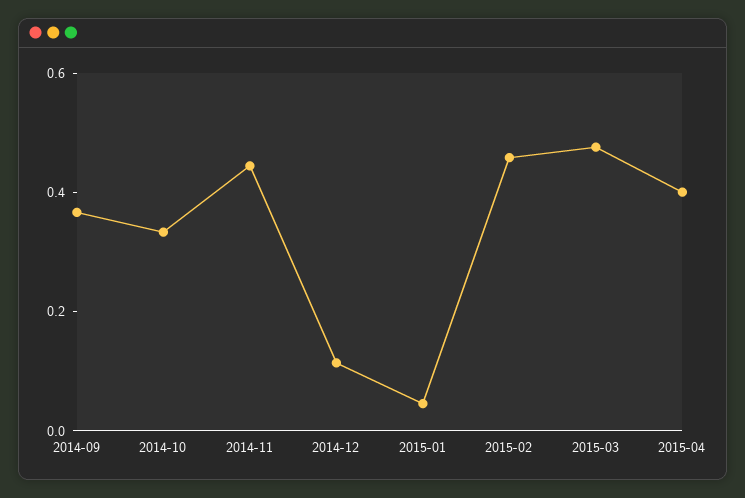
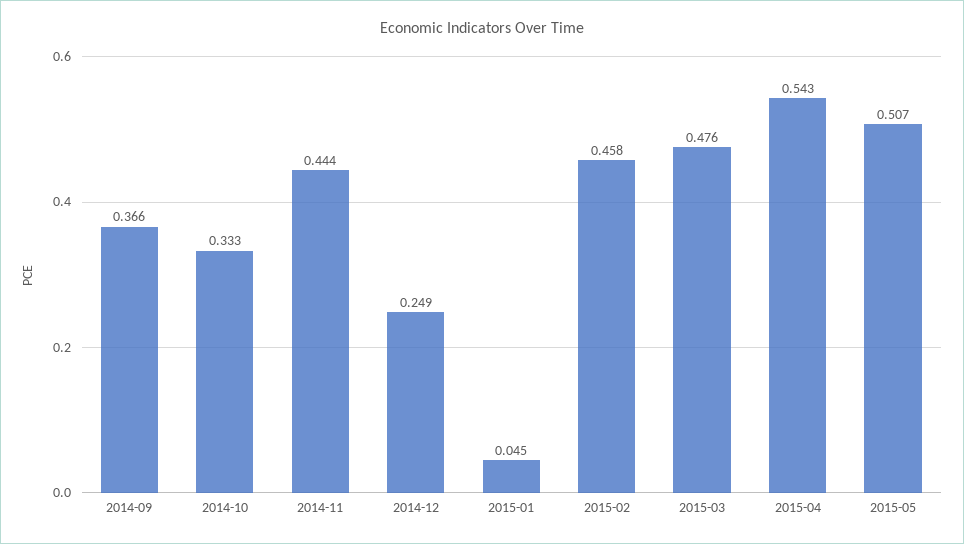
2014-12: 0.1 -> 0.249
2015-04: 0.4 -> 0.543
2015-05: none -> 0.507

